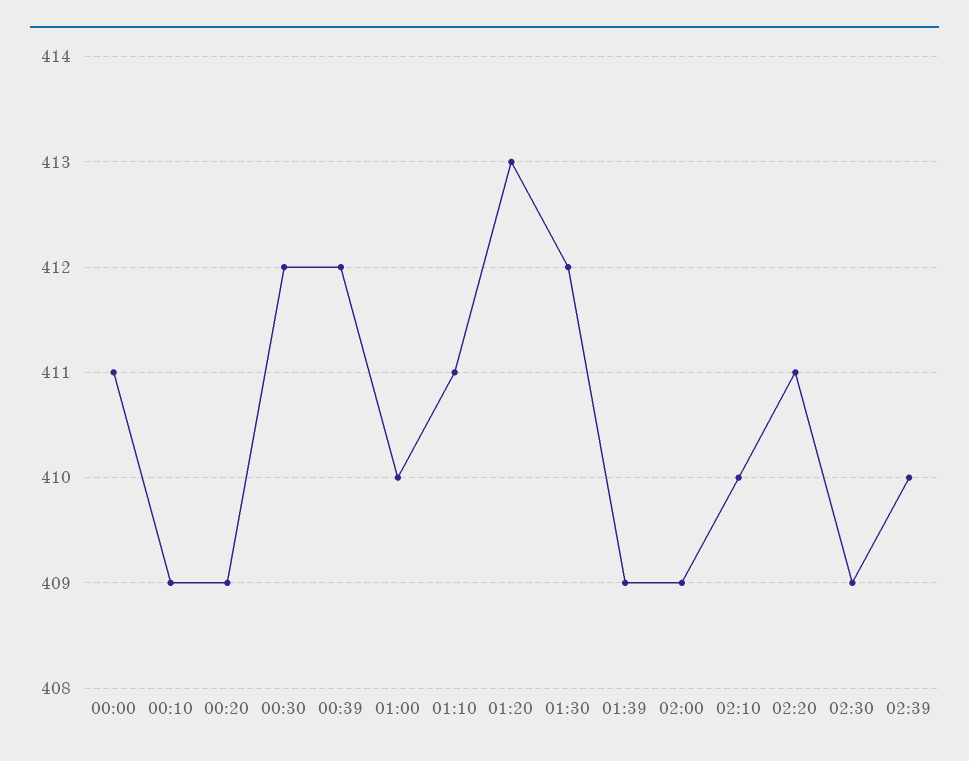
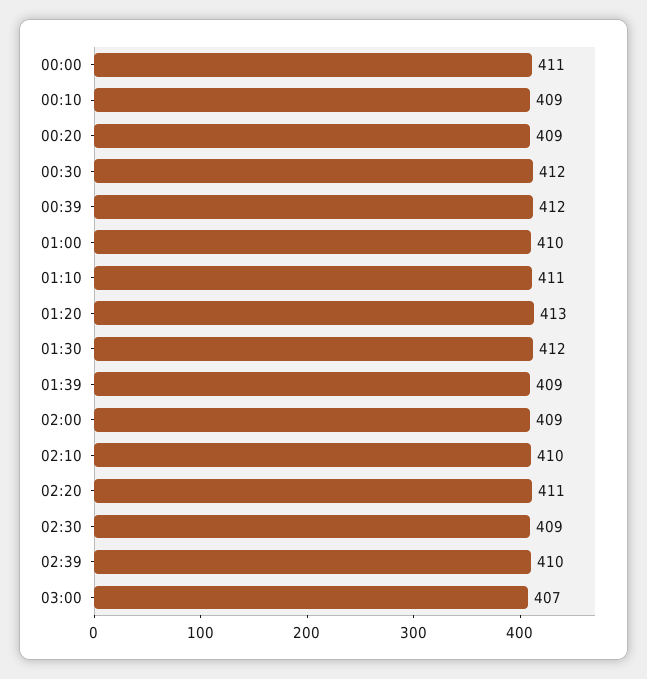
03:00: none -> 407

